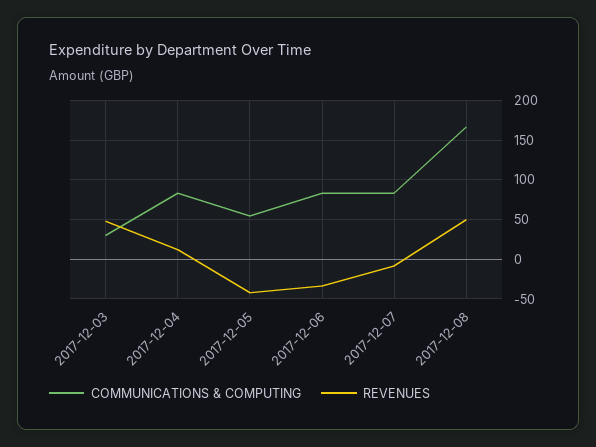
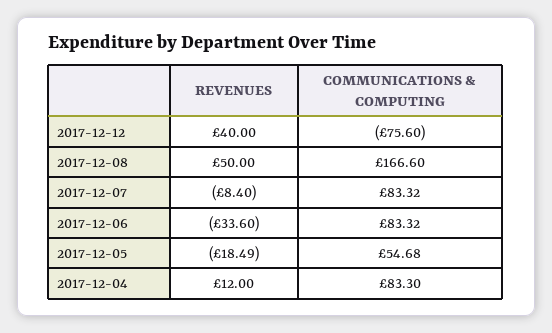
COMMUNICATIONS & COMPUTING, 2017-12-03: 30 -> none
REVENUES, 2017-12-03: 50 -> none
REVENUES, 2017-12-05: -40 -> -18.49
REVENUES, 2017-12-12: none -> 40
COMMUNICATIONS & COMPUTING, 2017-12-12: none -> -75.6

